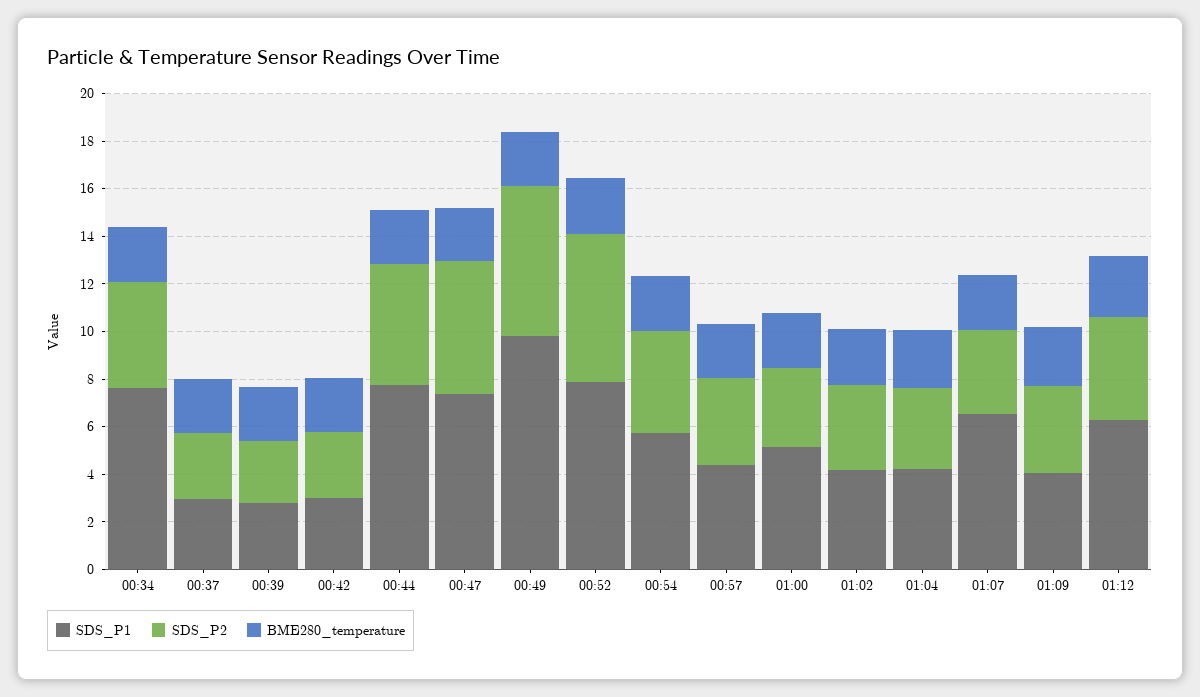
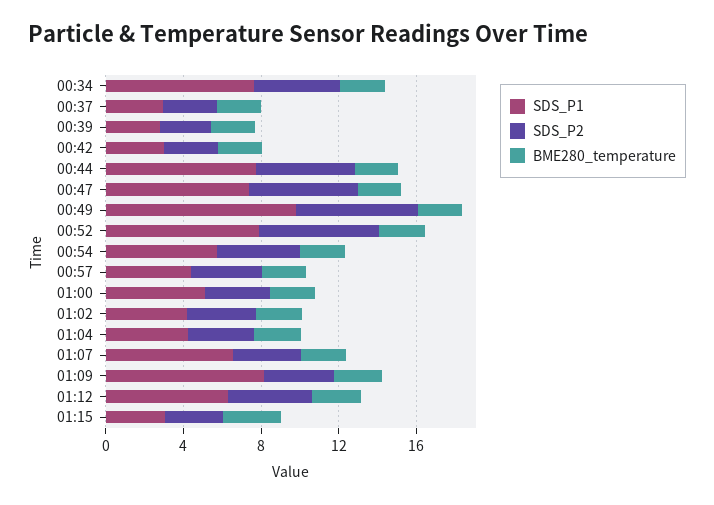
SDS_P1, 01:09: 4 -> 8
SDS_P1, 01:15: none -> 3
SDS_P2, 01:15: none -> 3
BME280_temperature, 01:15: none -> 3

